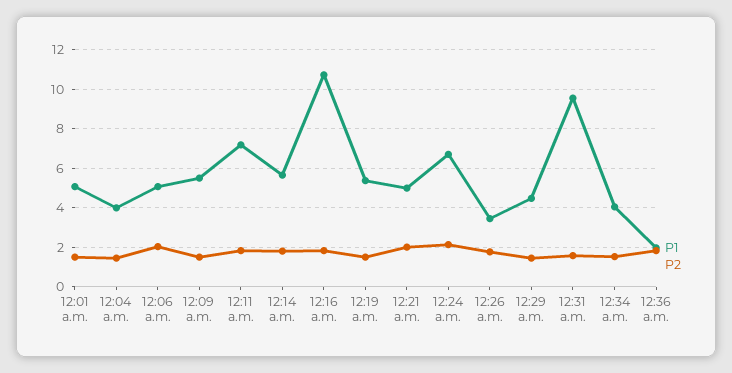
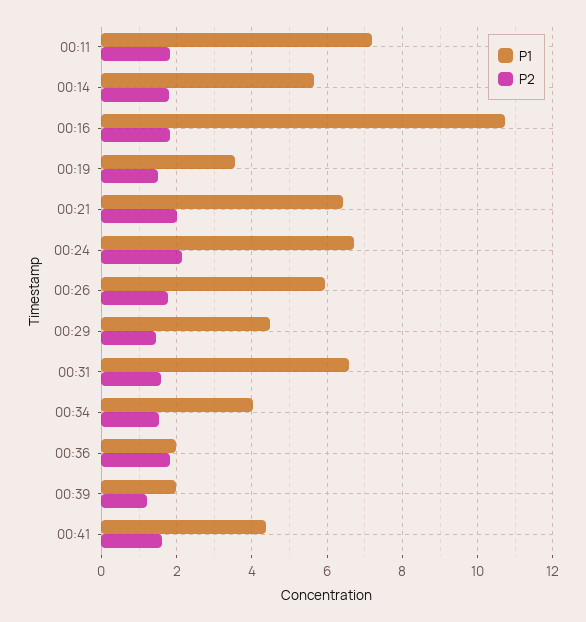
P1, 12:01 a.m.: 5 -> none
P2, 12:01 a.m.: 1.5 -> none
P1, 12:04 a.m.: 4 -> none
P2, 12:04 a.m.: 1.5 -> none
P1, 12:06 a.m.: 5 -> none
P2, 12:06 a.m.: 2 -> none
P1, 12:09 a.m.: 5.5 -> none
P2, 12:09 a.m.: 1.5 -> none
P1, 12:19 a.m.: 5.5 -> 3.6
P1, 12:21 a.m.: 5 -> 6.4
P1, 12:26 a.m.: 3.5 -> 6
P1, 12:31 a.m.: 9.5 -> 6.6
P1, 00:39: none -> 2
P2, 00:39: none -> 1.2
P1, 00:41: none -> 4.4
P2, 00:41: none -> 1.6

